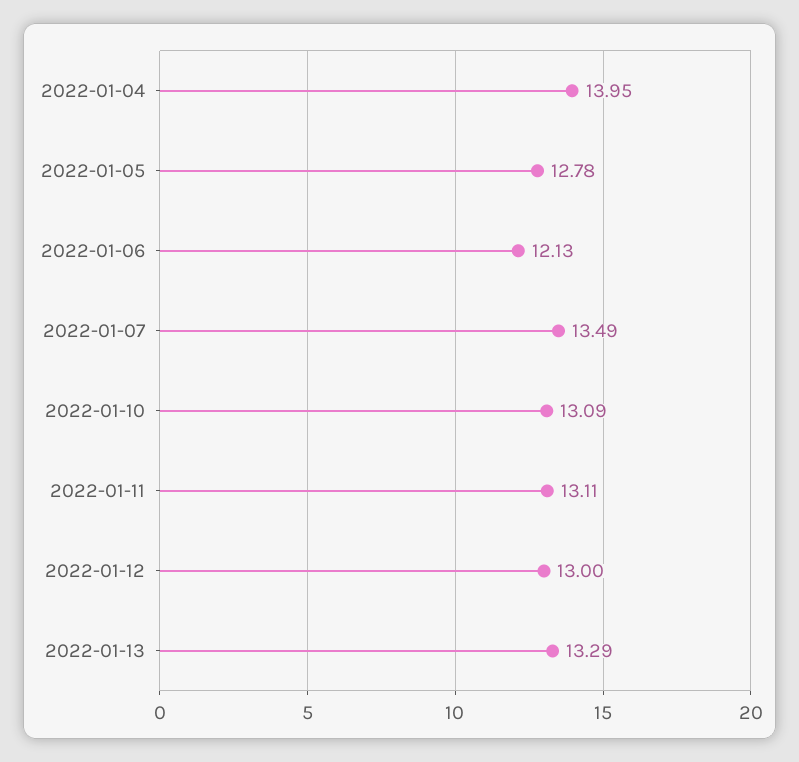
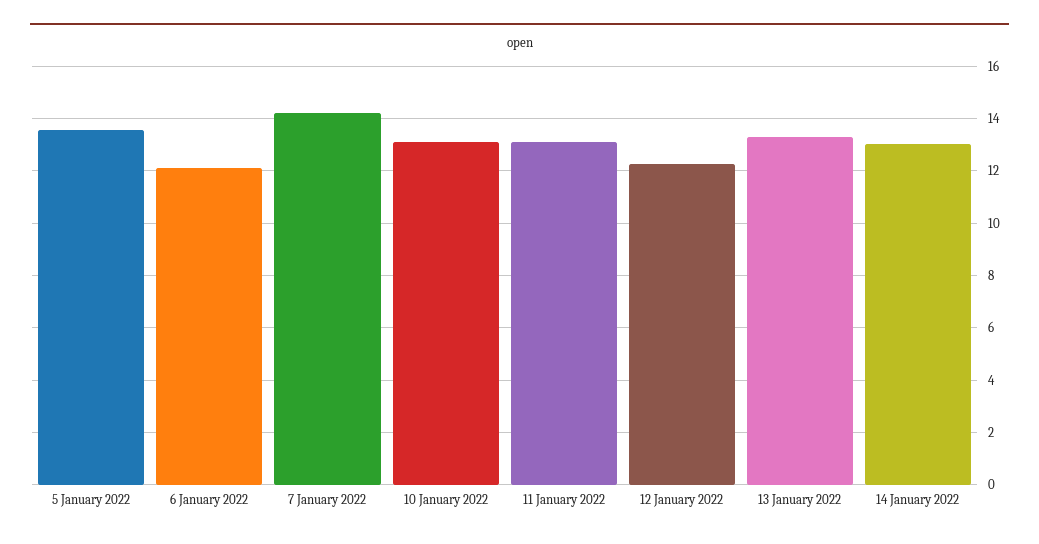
2022-01-04: 13.95 -> none
2022-01-05: 12.78 -> 13.5
2022-01-07: 13.49 -> 14.25
2022-01-12: 13 -> 12.25
14 January 2022: none -> 13

